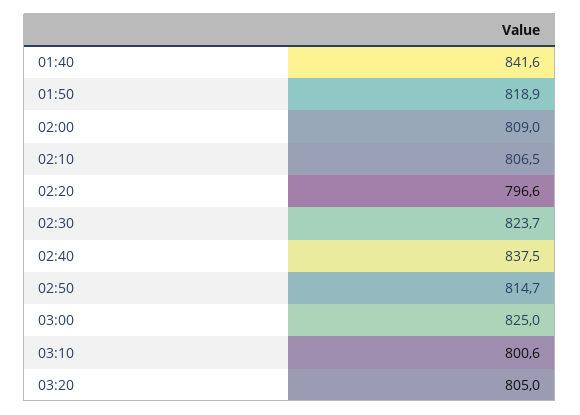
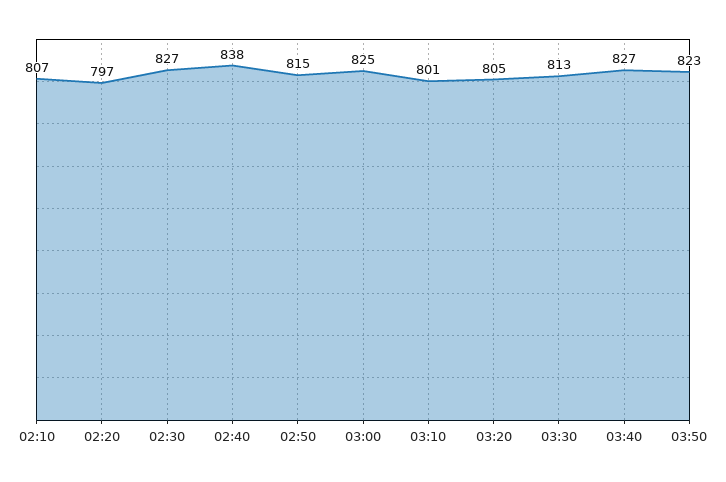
01:40: 841.6 -> none
01:50: 818.9 -> none
02:00: 809 -> none
02:30: 823.7 -> 827
03:30: none -> 813
03:40: none -> 827
03:50: none -> 823

